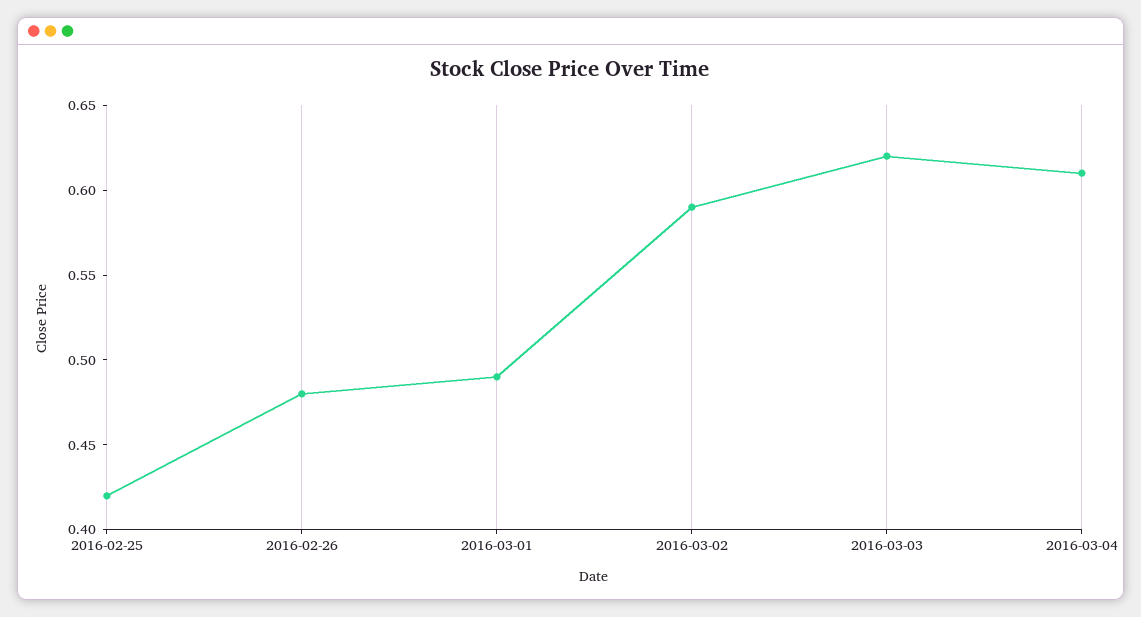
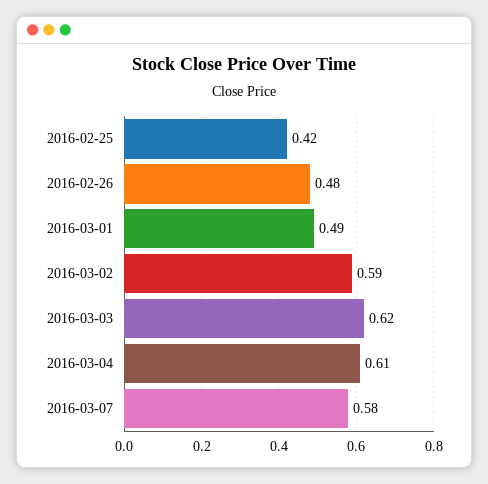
2016-03-07: none -> 0.58

